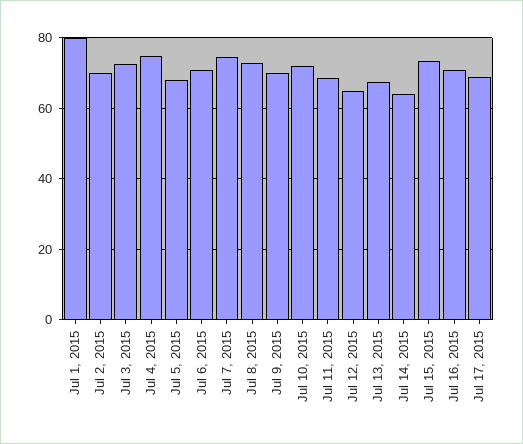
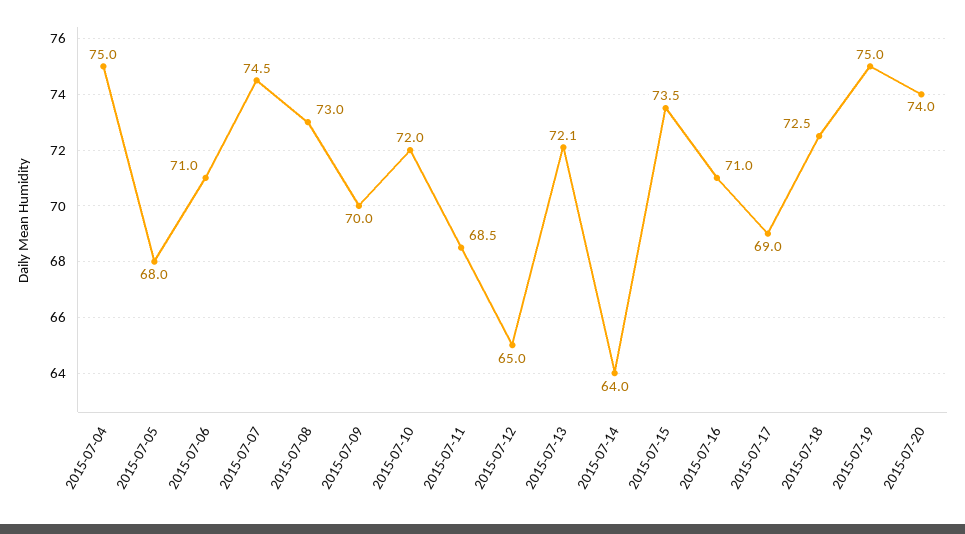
Jul 1, 2015: 80 -> none
Jul 2, 2015: 70 -> none
Jul 3, 2015: 72 -> none
Jul 13, 2015: 68 -> 72.1
2015-07-18: none -> 72.5
2015-07-19: none -> 75
2015-07-20: none -> 74

